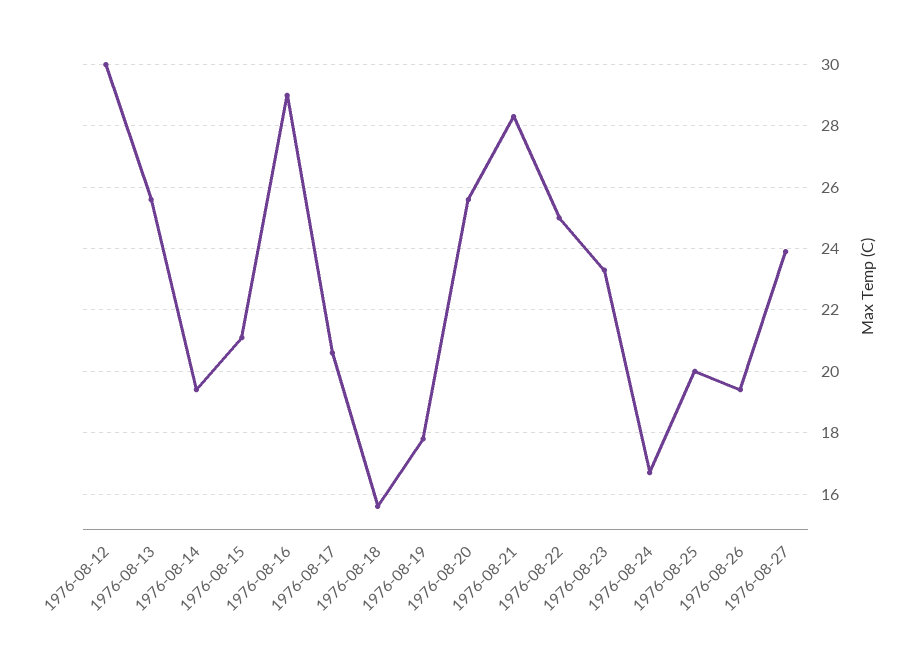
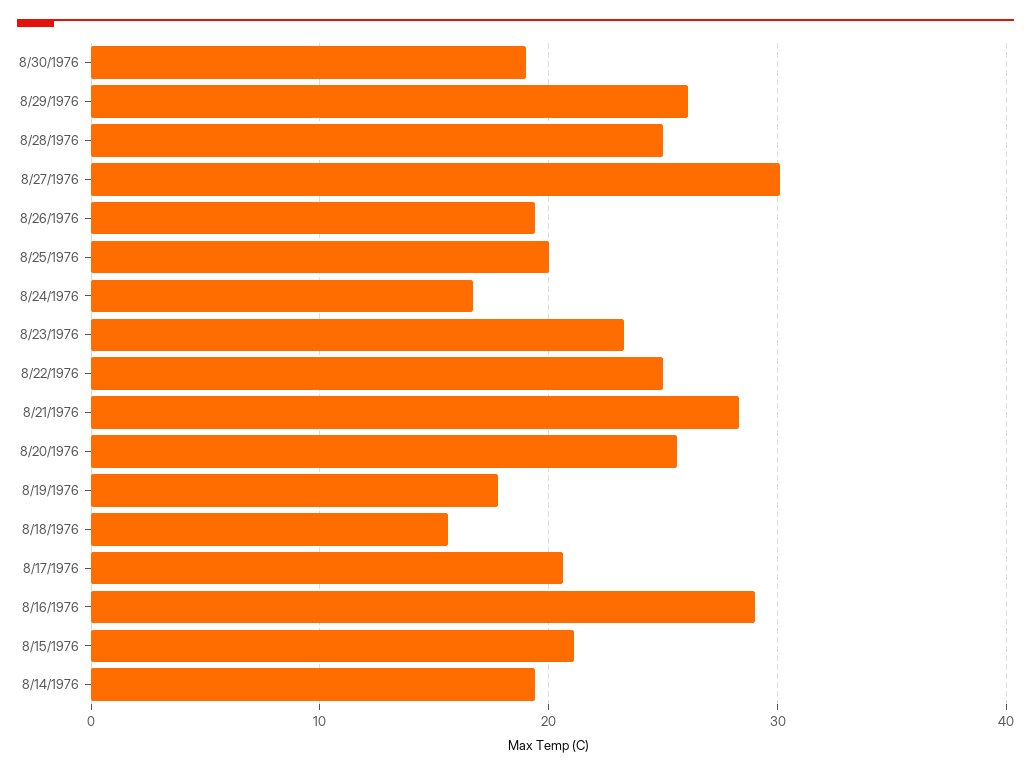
1976-08-12: 30 -> none
1976-08-13: 25.5 -> none
1976-08-27: 24 -> 30
8/30/1976: none -> 19
8/29/1976: none -> 26
8/28/1976: none -> 25

